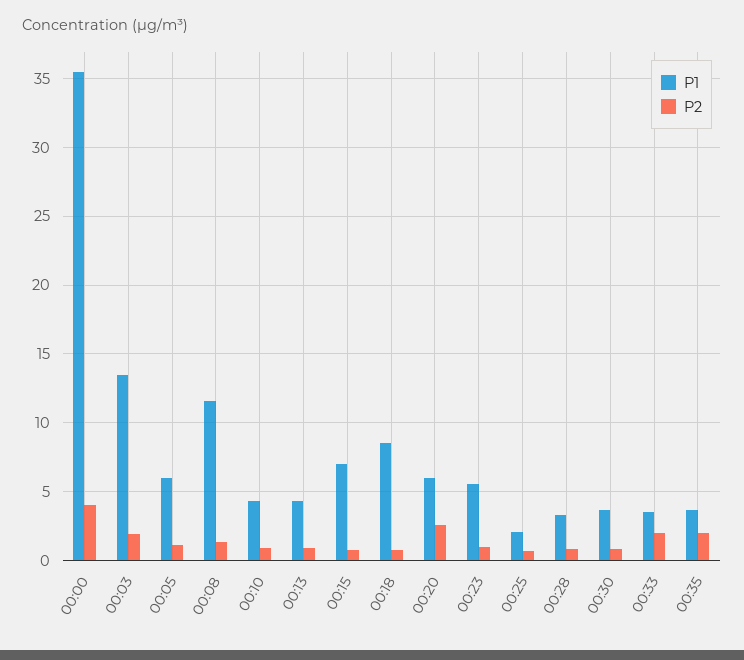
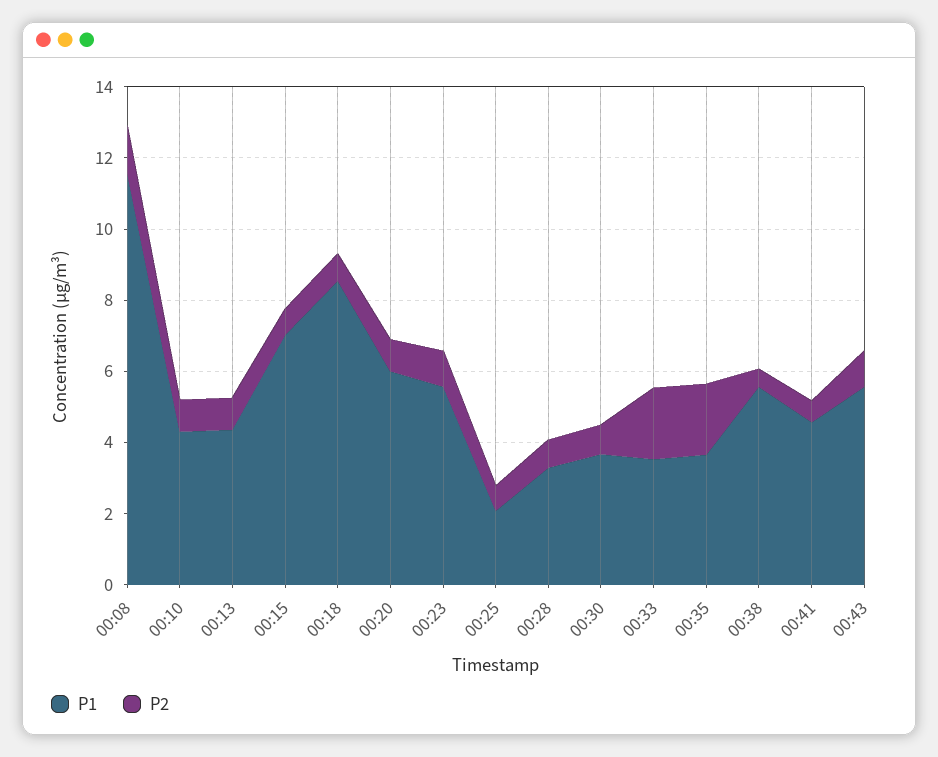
P1, 00:00: 35.5 -> none
P2, 00:00: 4 -> none
P1, 00:03: 13.5 -> none
P2, 00:03: 2 -> none
P1, 00:05: 6 -> none
P2, 00:05: 1 -> none
P2, 00:20: 2.5 -> 1
P1, 00:38: none -> 5.5
P2, 00:38: none -> 0.5
P1, 00:41: none -> 4.5
P2, 00:41: none -> 0.5
P1, 00:43: none -> 5.5
P2, 00:43: none -> 1

